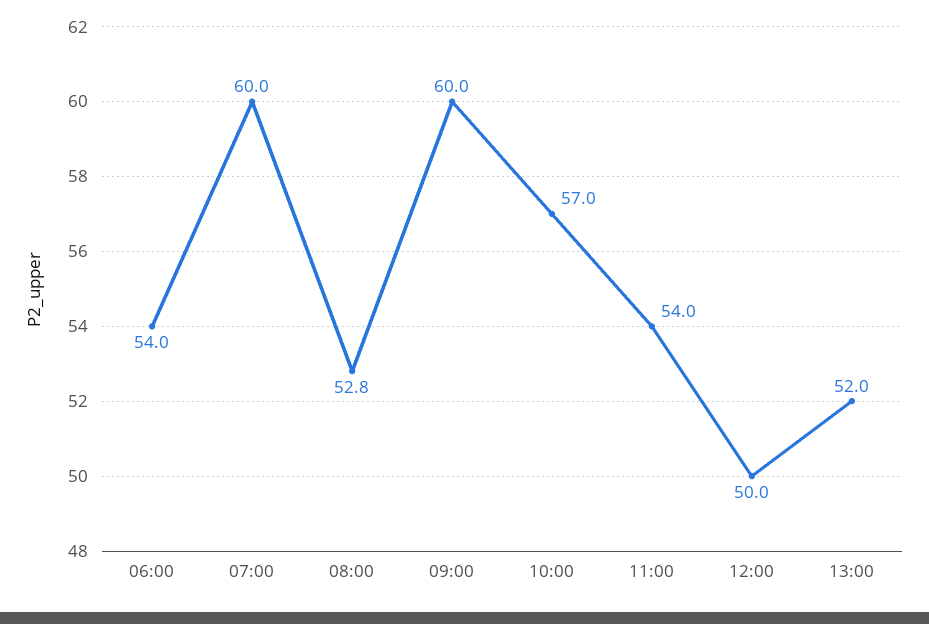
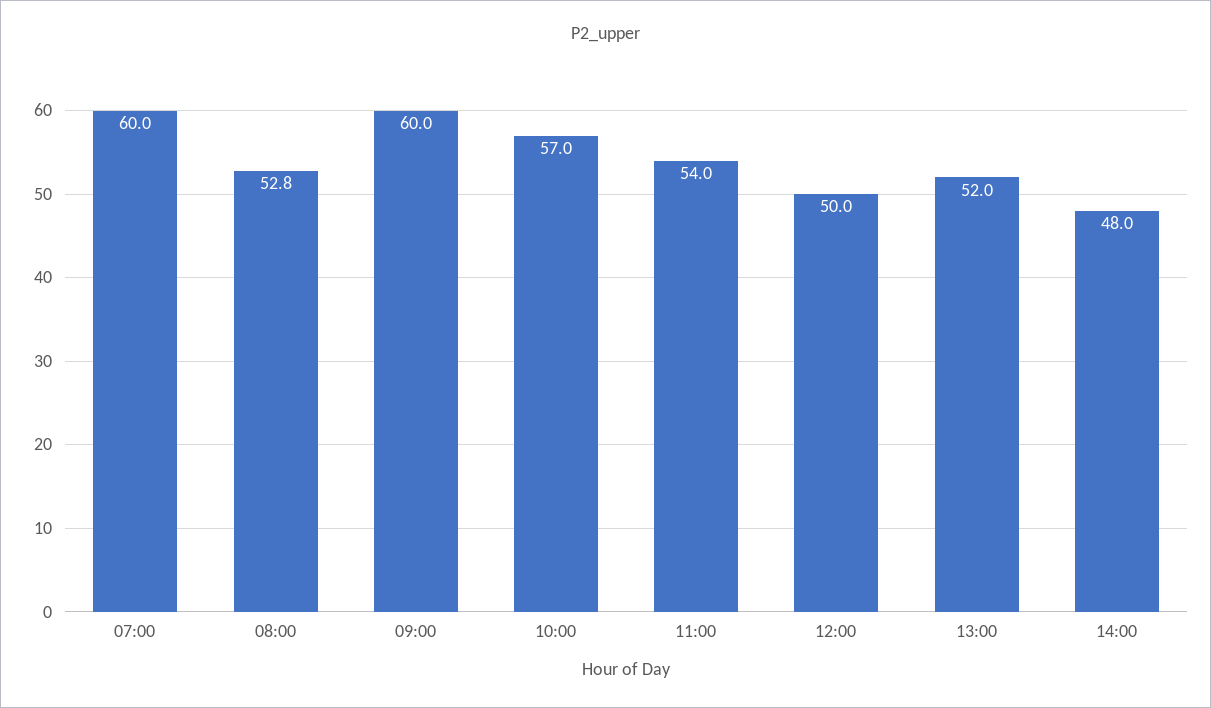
06:00: 54 -> none
14:00: none -> 48

